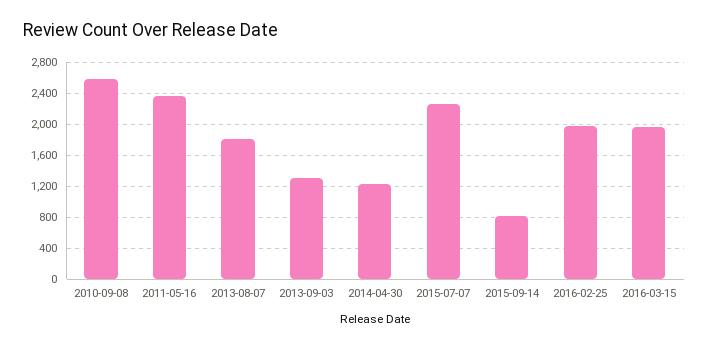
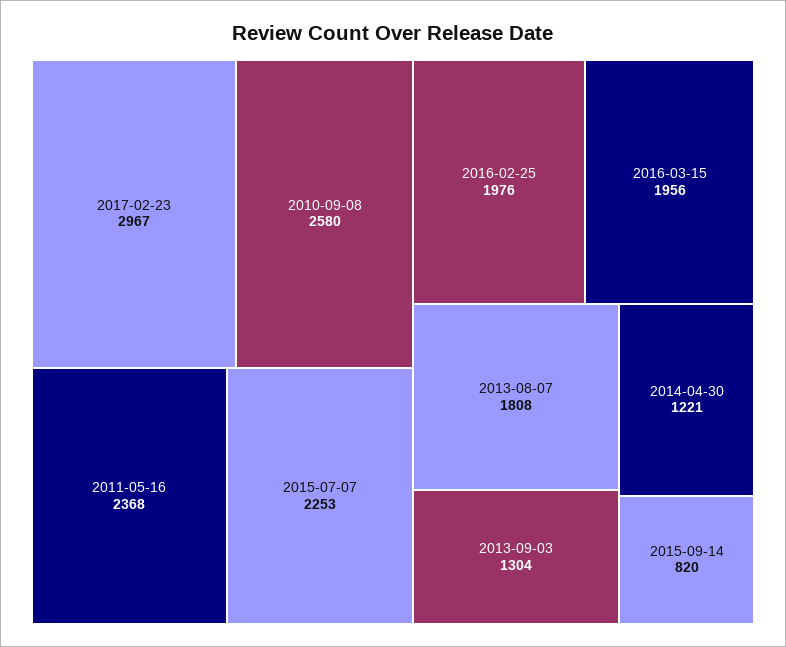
2017-02-23: none -> 2967

